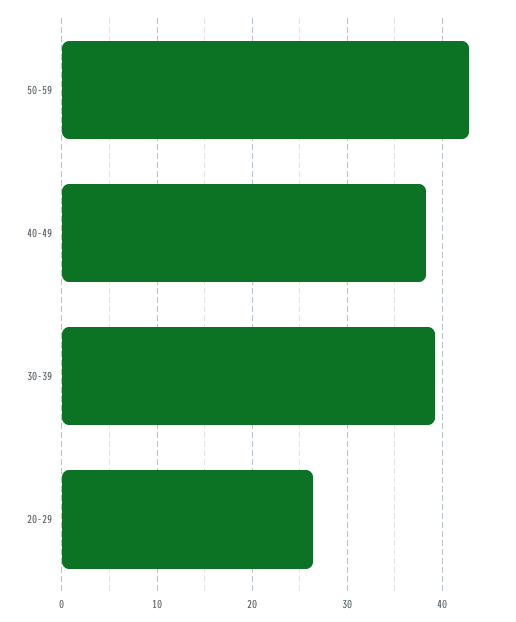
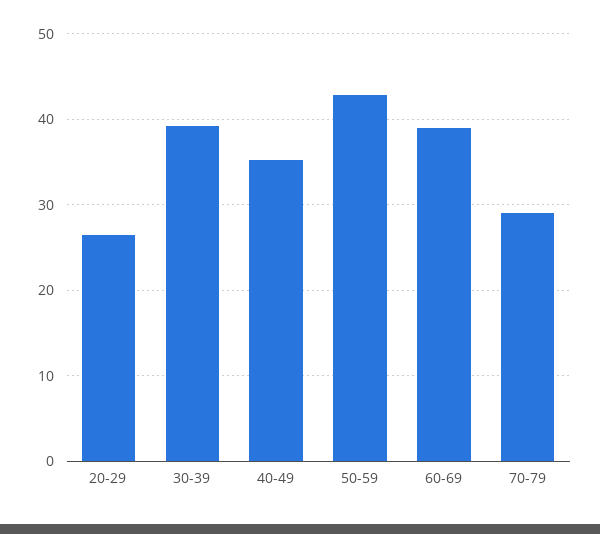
40-49: 38 -> 35
60-69: none -> 39
70-79: none -> 29

